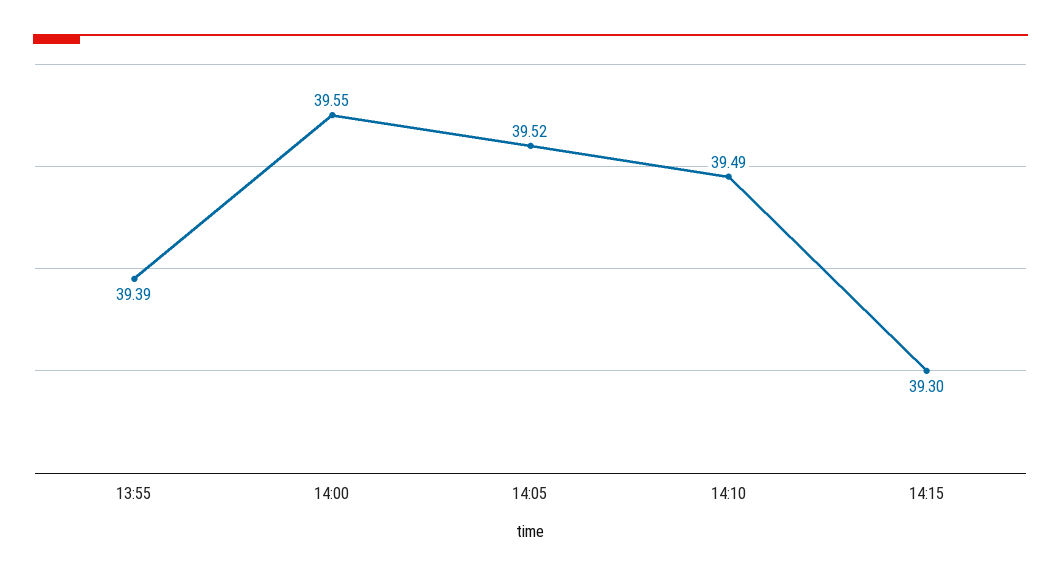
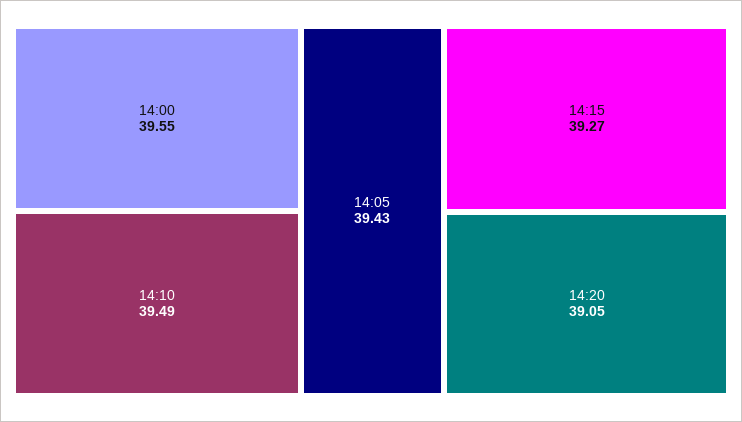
13:55: 39.39 -> none
14:05: 39.52 -> 39.43
14:15: 39.3 -> 39.27
14:20: none -> 39.05

